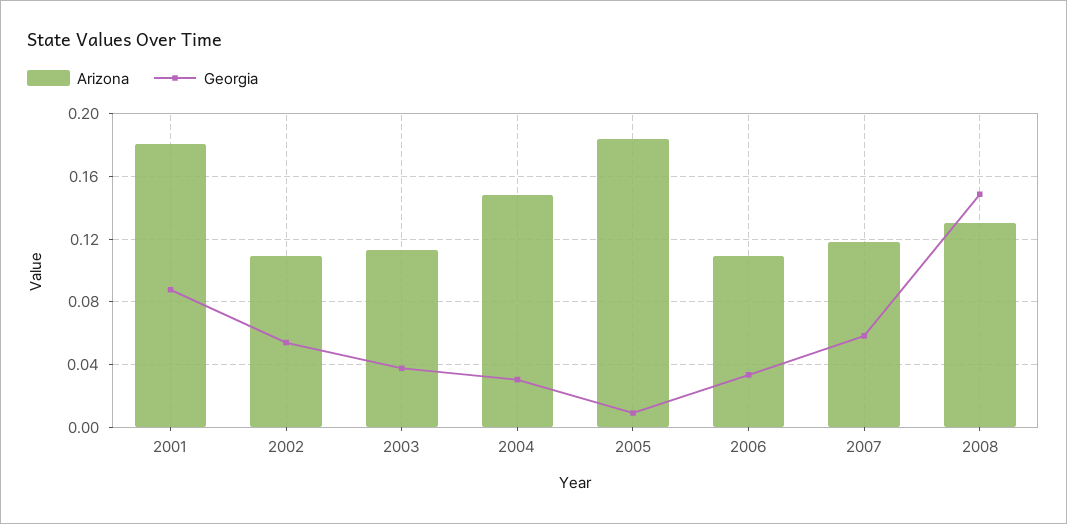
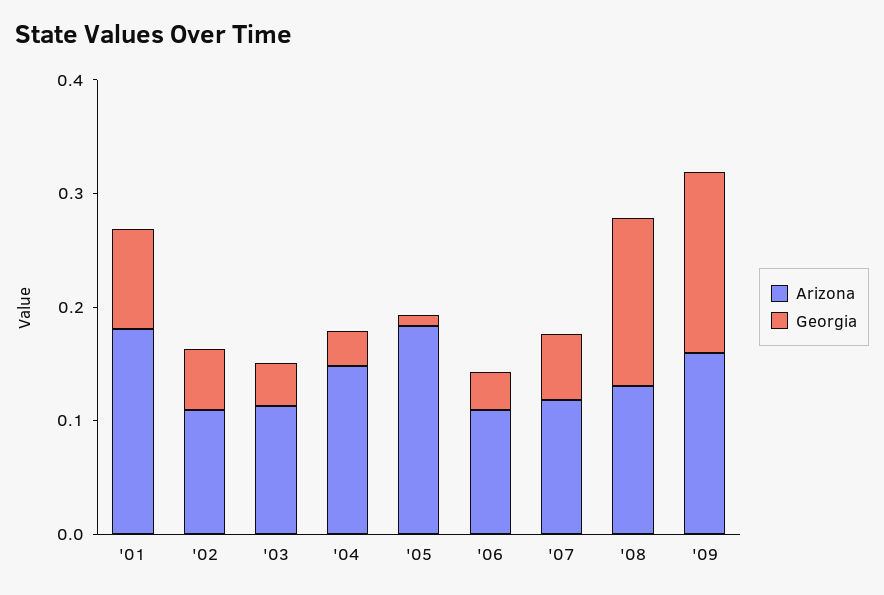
Arizona, '09: none -> 0.16
Georgia, '09: none -> 0.16

